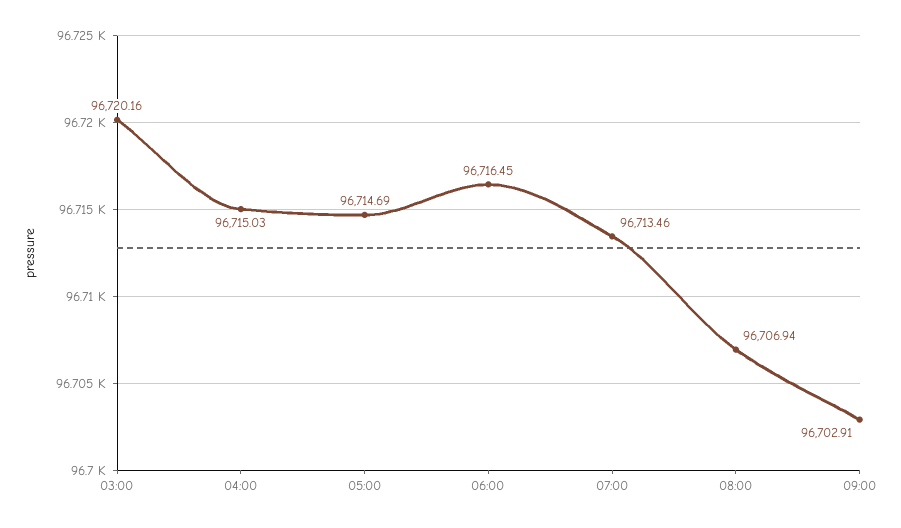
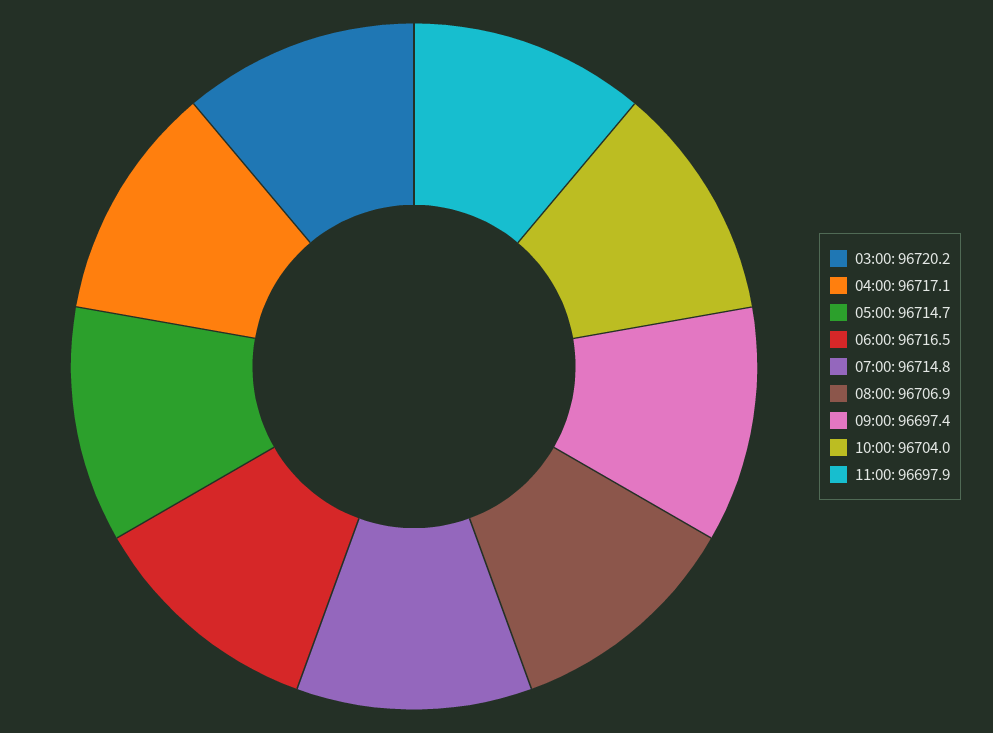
04:00: 96715.03 -> 96717.1
07:00: 96713.46 -> 96714.8
09:00: 96702.91 -> 96697.4
10:00: none -> 96704
11:00: none -> 96697.9

